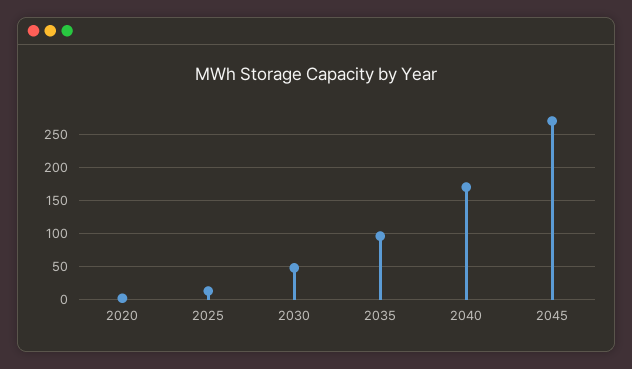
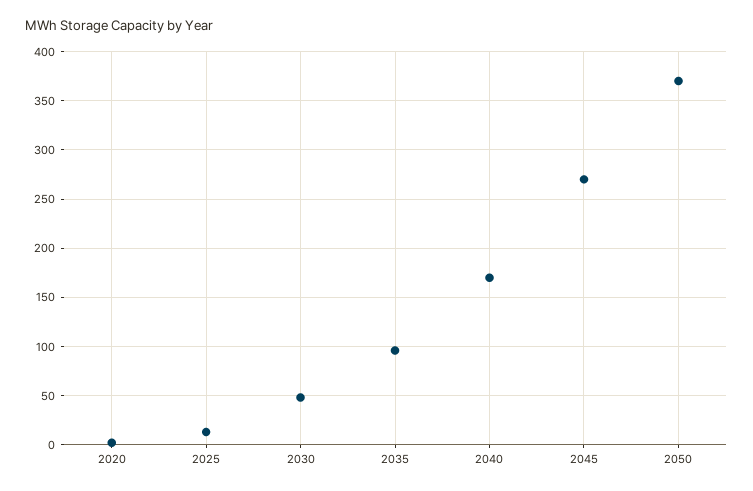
2050: none -> 370

